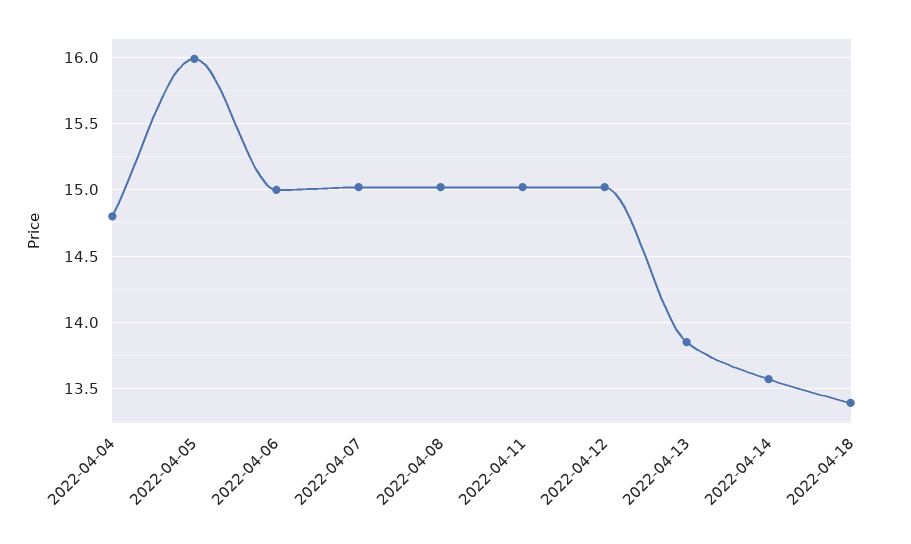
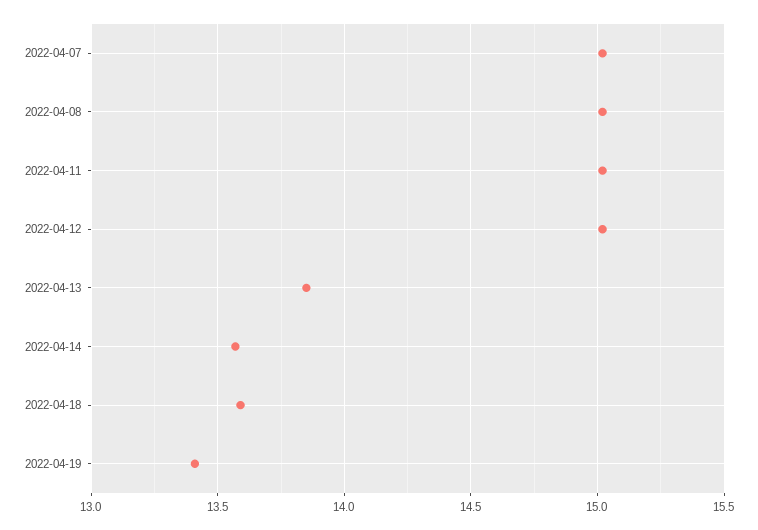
2022-04-04: 14.8 -> none
2022-04-05: 16 -> none
2022-04-06: 15 -> none
2022-04-18: 13.4 -> 13.6
2022-04-19: none -> 13.4

